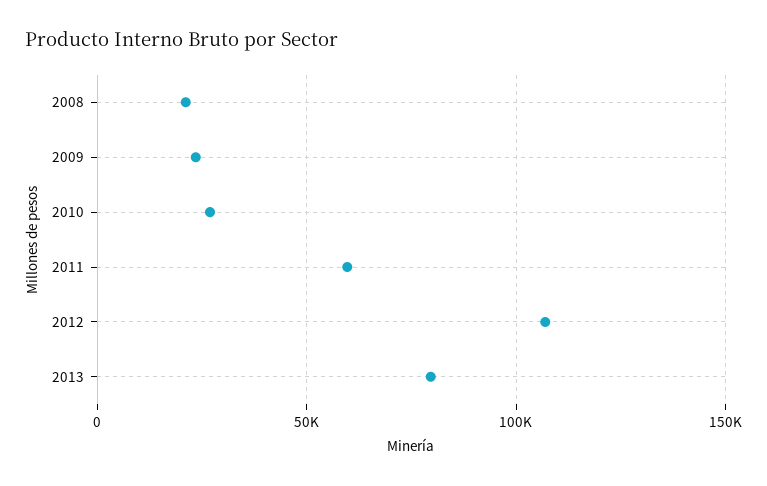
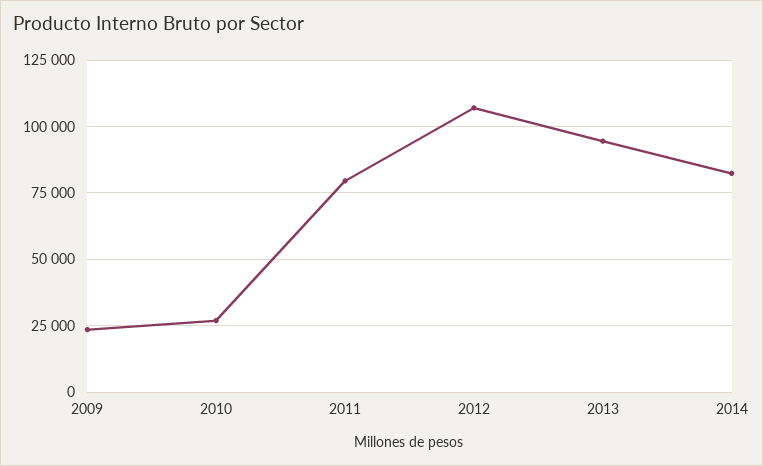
2008: 20000 -> none
2011: 60000 -> 80000
2013: 80000 -> 95000
2014: none -> 82500

